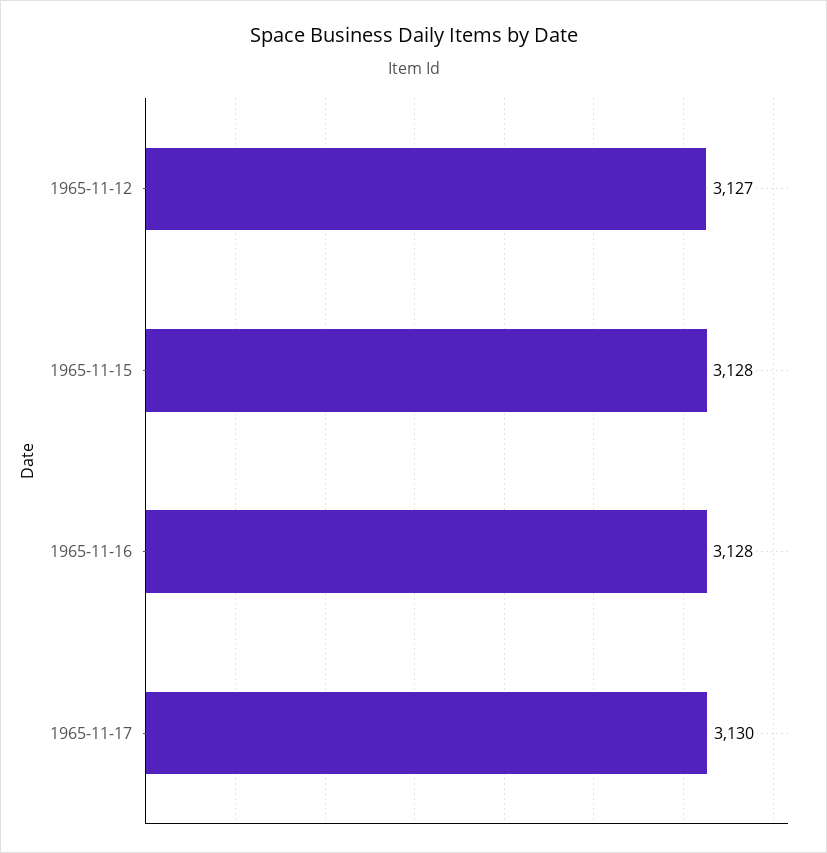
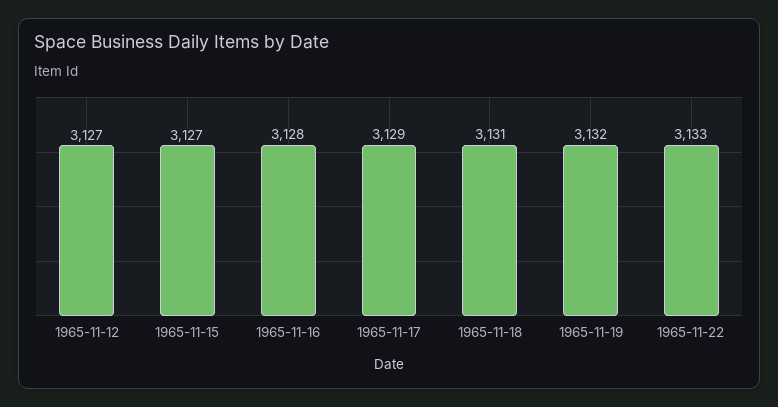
1965-11-15: 3128 -> 3127
1965-11-17: 3130 -> 3129
1965-11-18: none -> 3131
1965-11-19: none -> 3132
1965-11-22: none -> 3133

